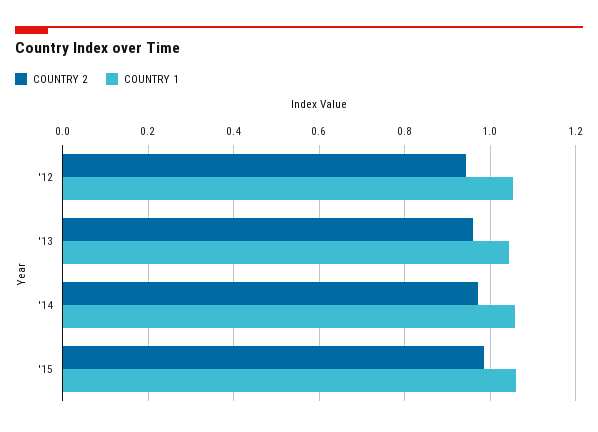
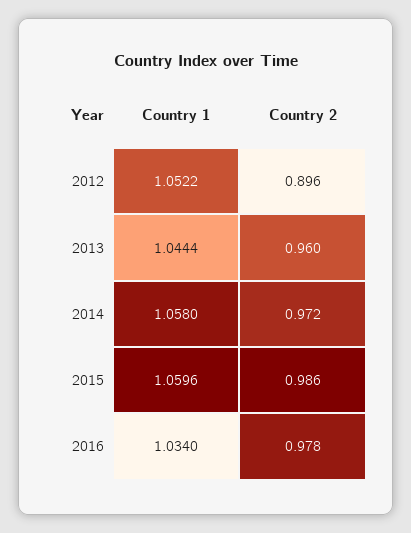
COUNTRY 2, '12: 0.94 -> 0.896
COUNTRY 1, 2016: none -> 1.034
COUNTRY 2, 2016: none -> 0.978

